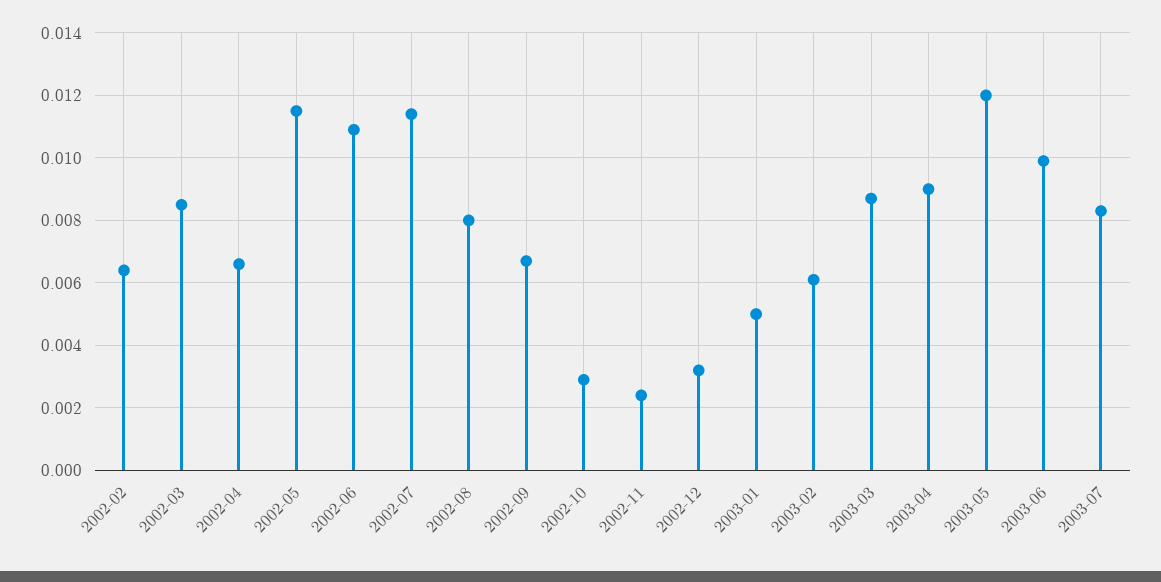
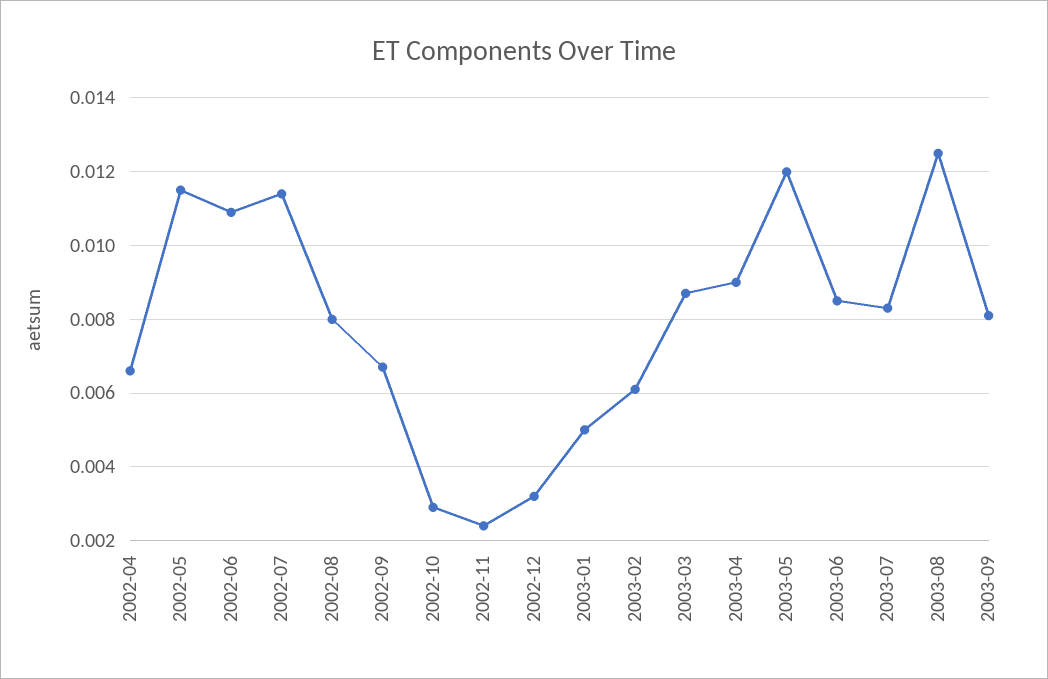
2002-02: 0.0065 -> none
2002-03: 0.0085 -> none
2003-06: 0.01 -> 0.0085
2003-08: none -> 0.0125
2003-09: none -> 0.008

